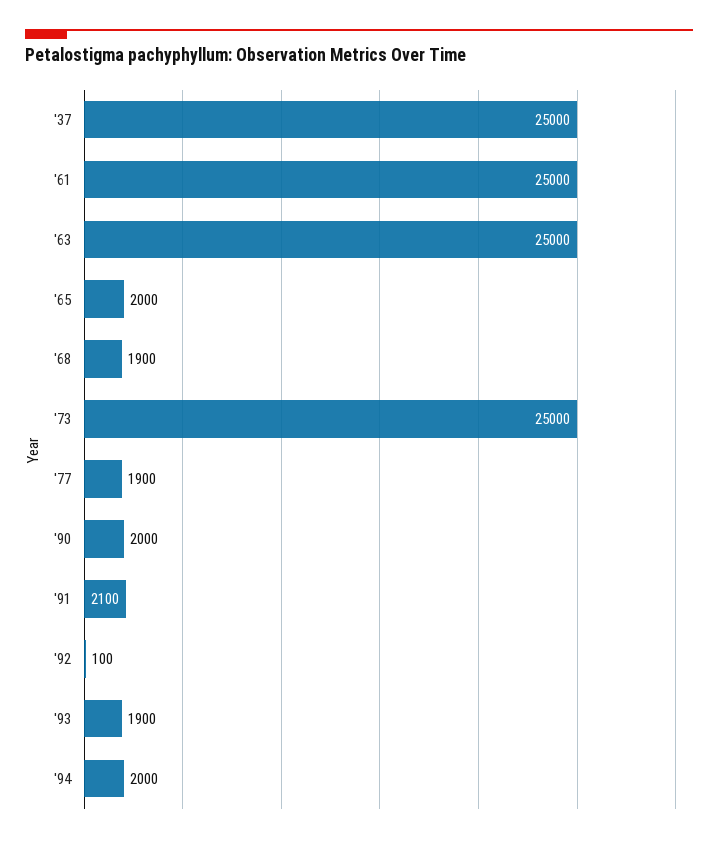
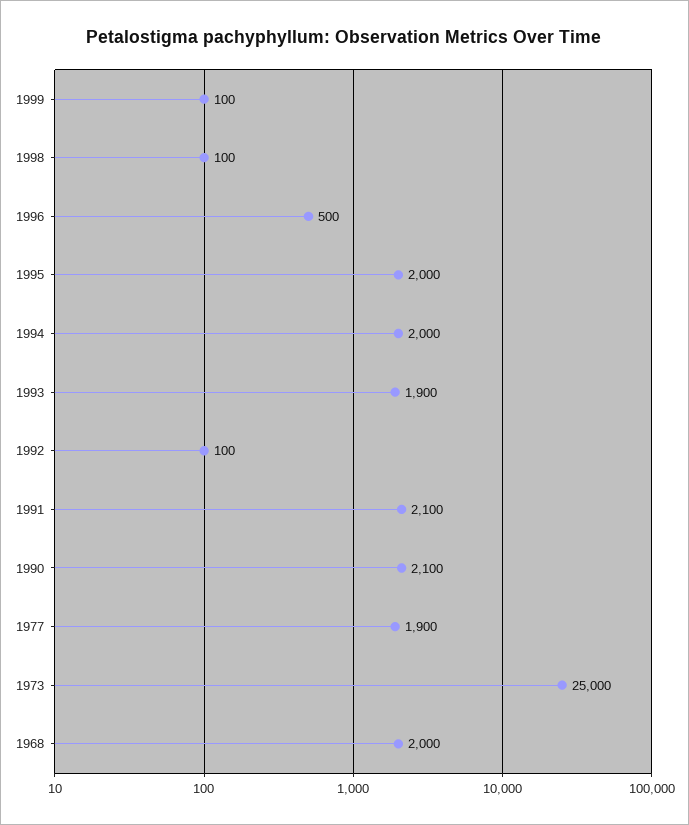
'37: 25000 -> none
'61: 25000 -> none
'63: 25000 -> none
'65: 2000 -> none
'68: 1900 -> 2000
'90: 2000 -> 2100
1999: none -> 100
1998: none -> 100
1996: none -> 500
1995: none -> 2000

